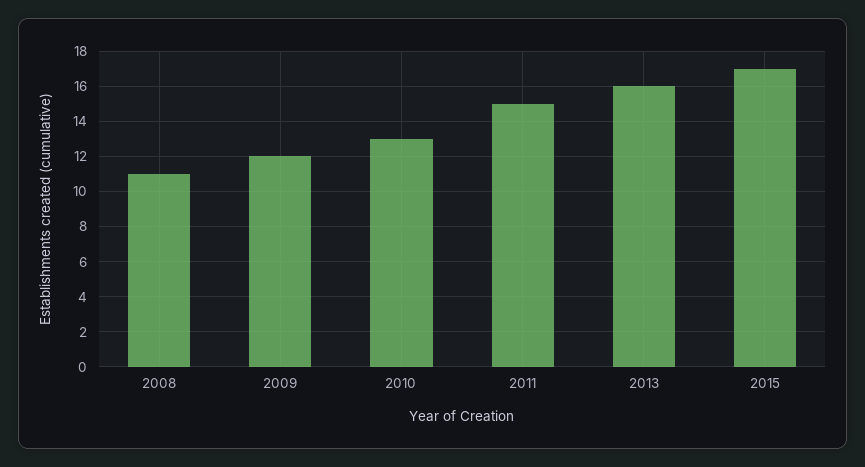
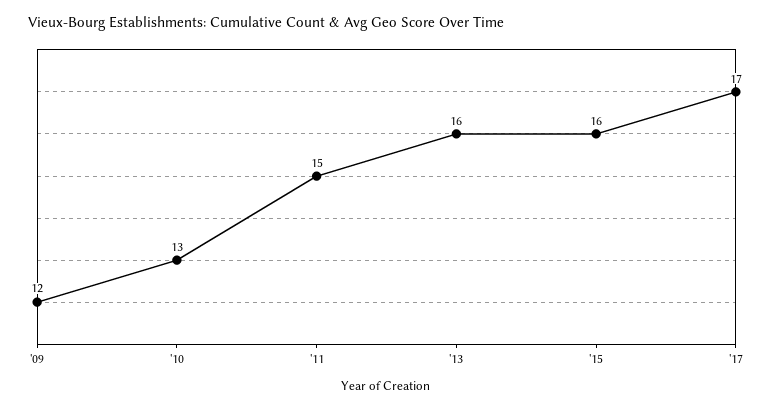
2008: 11 -> none
2015: 17 -> 16
'17: none -> 17

